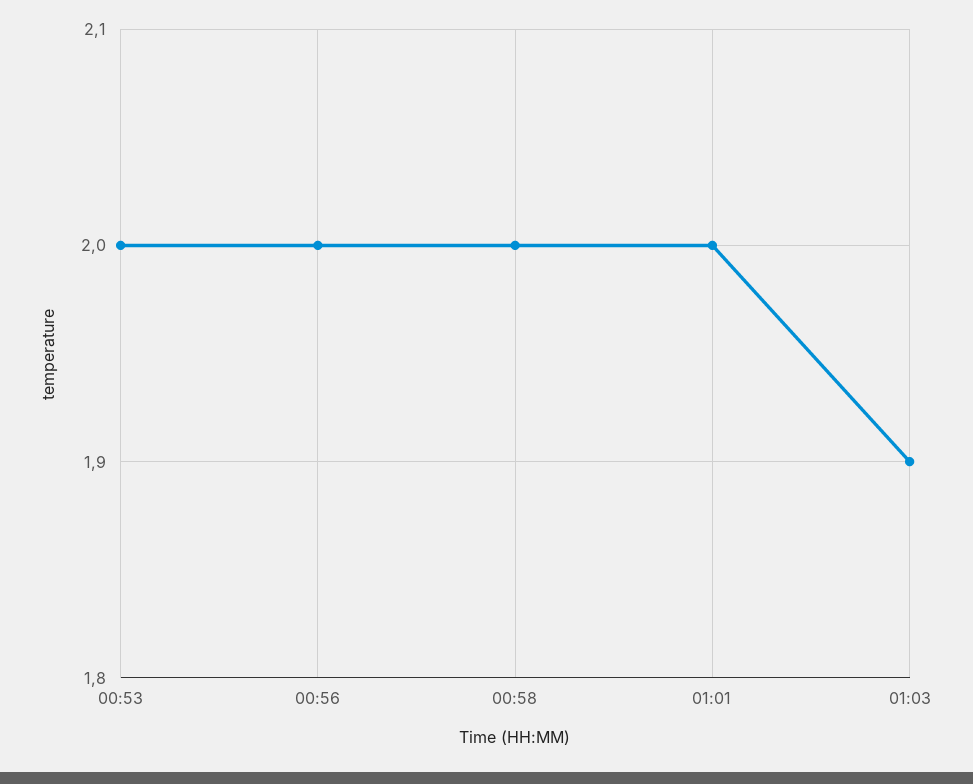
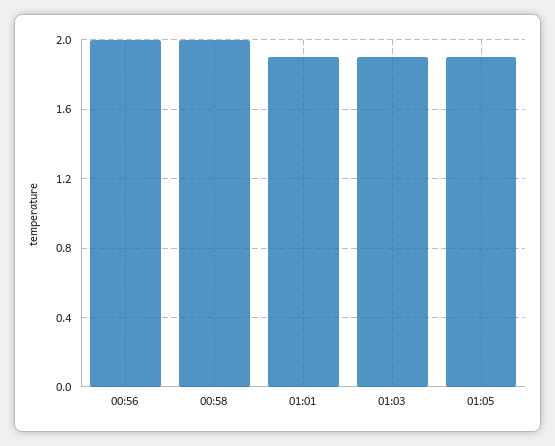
00:53: 2 -> none
01:01: 2 -> 1.9
01:05: none -> 1.9

